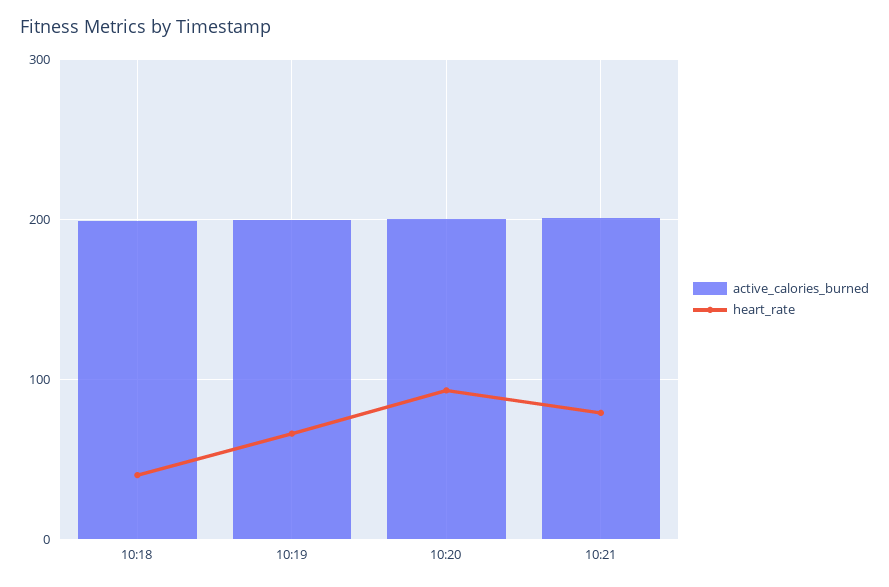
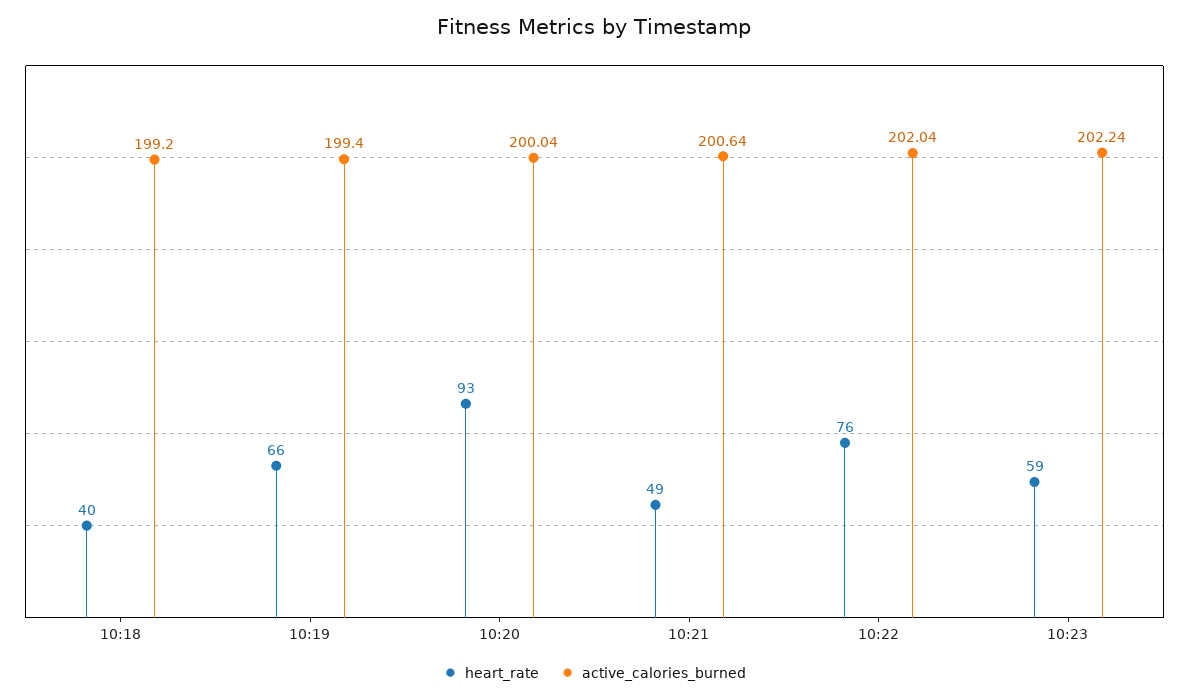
heart_rate, 10:21: 80 -> 49
heart_rate, 10:22: none -> 76
active_calories_burned, 10:22: none -> 202.04
heart_rate, 10:23: none -> 59
active_calories_burned, 10:23: none -> 202.24

